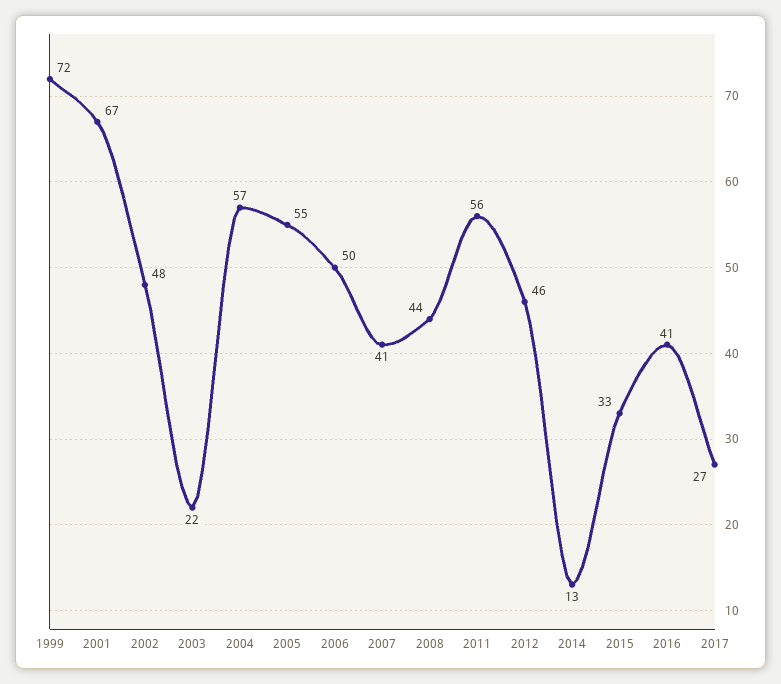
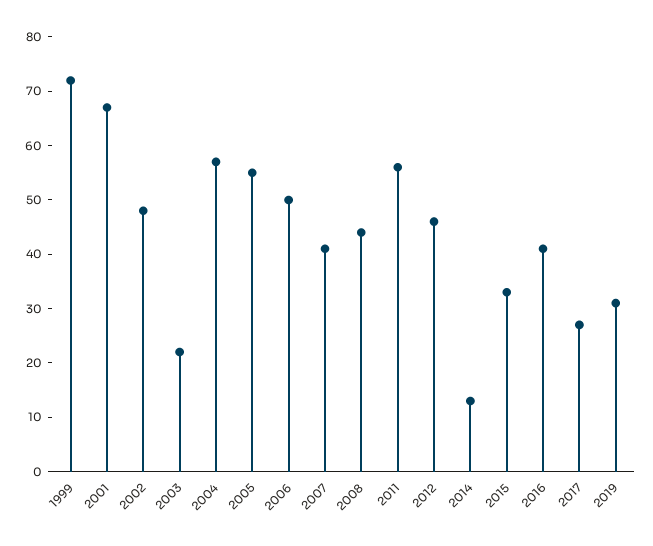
2019: none -> 30

